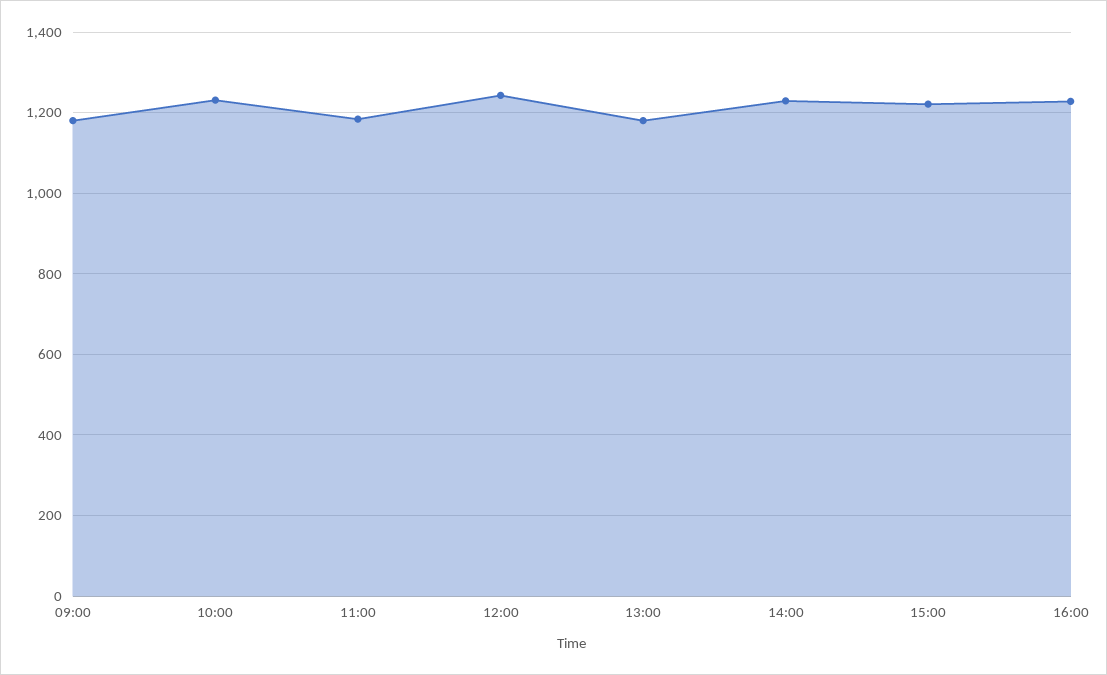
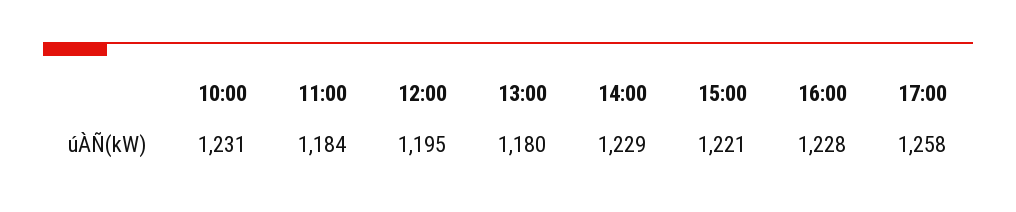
09:00: 1180 -> none
12:00: 1240 -> 1195
17:00: none -> 1258

